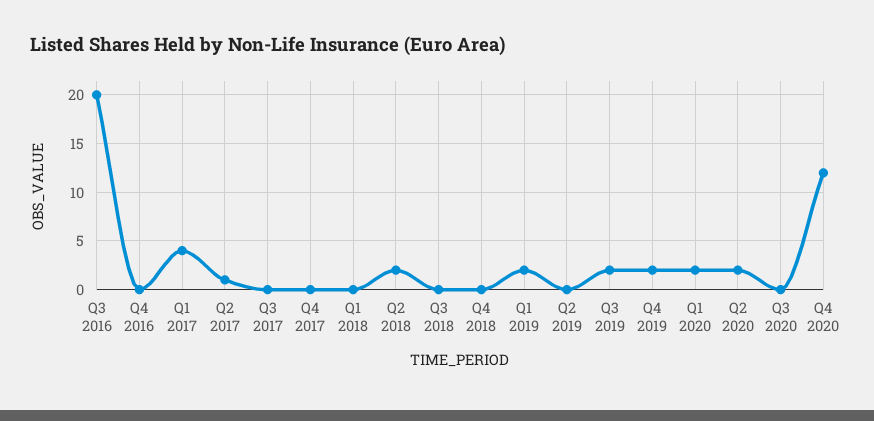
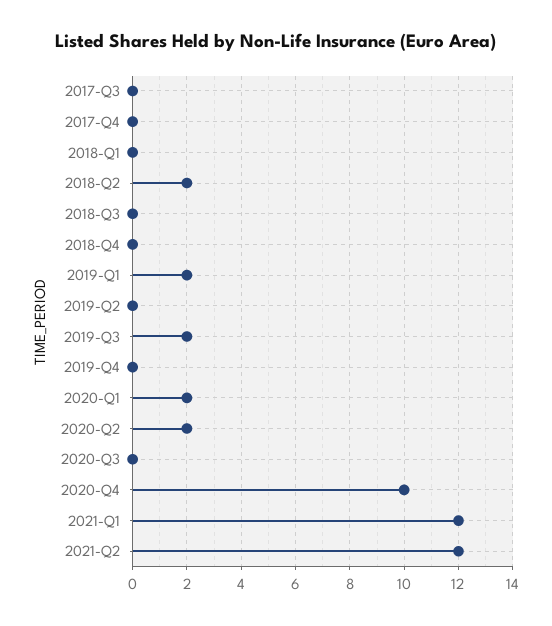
Q3 2016: 20 -> none
Q4 2016: 0 -> none
Q1 2017: 4 -> none
Q2 2017: 1 -> none
Q4 2019: 2 -> 0
Q4 2020: 12 -> 10
2021-Q1: none -> 12
2021-Q2: none -> 12

